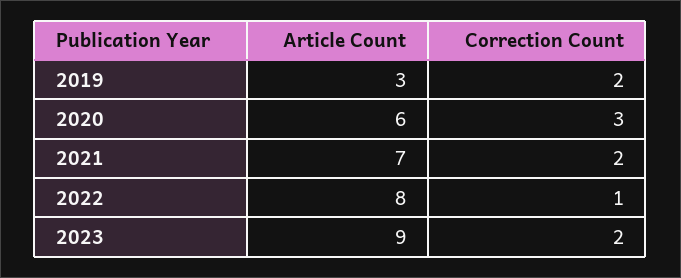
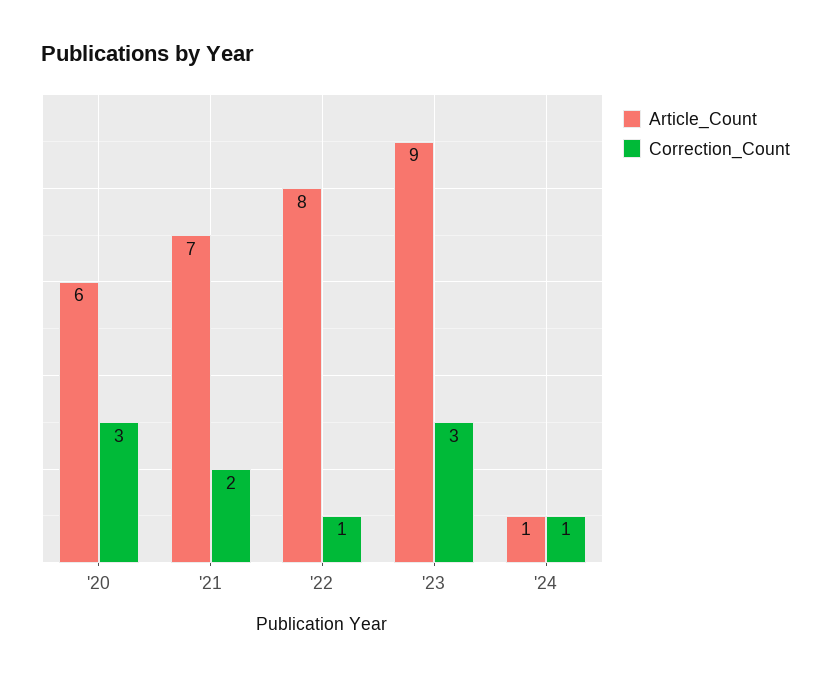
Article Count, 2019: 3 -> none
Correction Count, 2019: 2 -> none
Correction Count, 2023: 2 -> 3
Article Count, '24: none -> 1
Correction Count, '24: none -> 1

